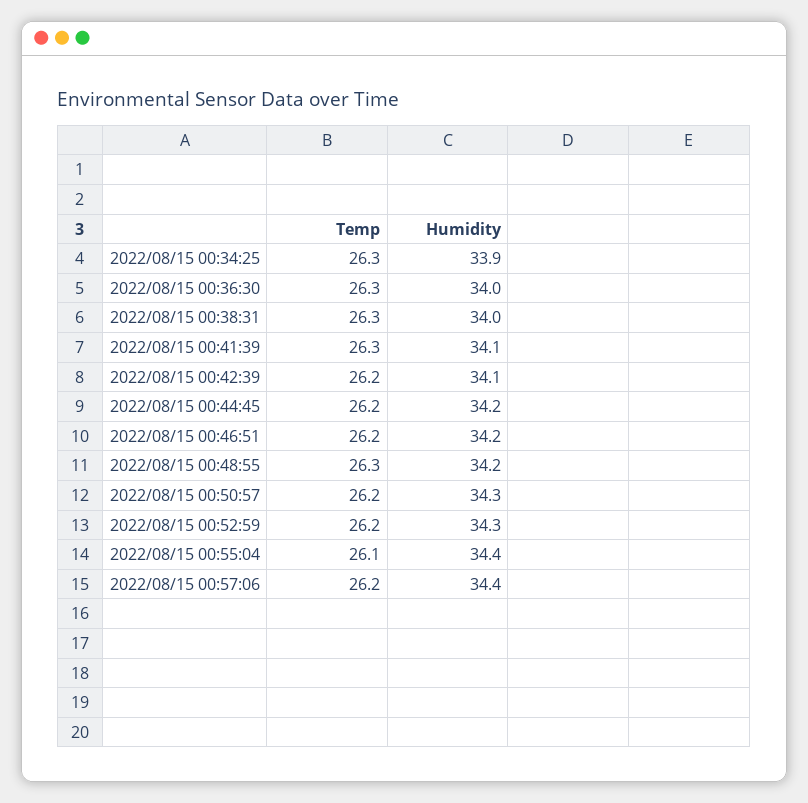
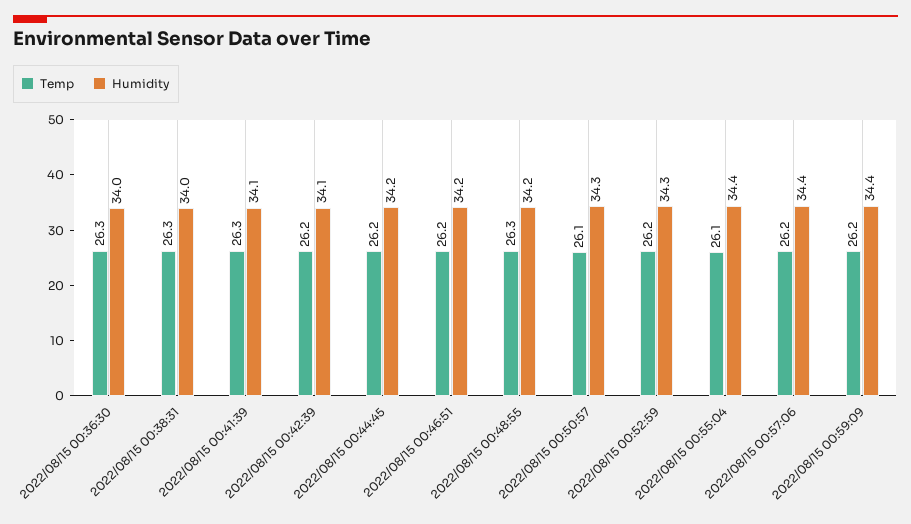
Temp, 2022/08/15 00:34:25: 26.3 -> none
Humidity, 2022/08/15 00:34:25: 33.9 -> none
Temp, 2022/08/15 00:50:57: 26.2 -> 26.1
Temp, 2022/08/15 00:59:09: none -> 26.2
Humidity, 2022/08/15 00:59:09: none -> 34.4

